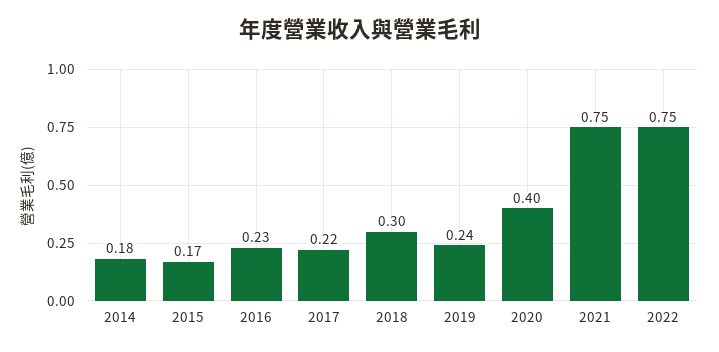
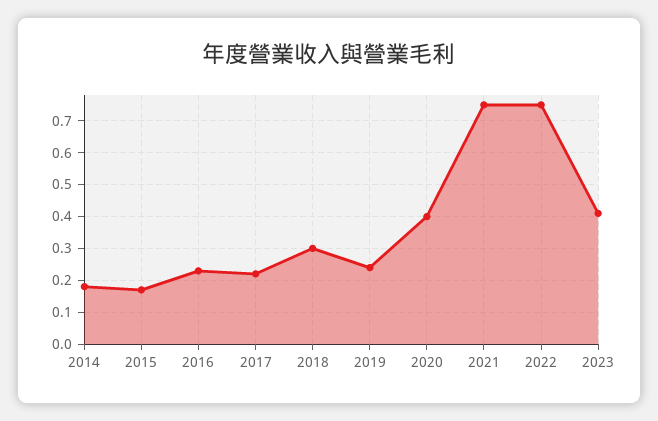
2023: none -> 0.4

